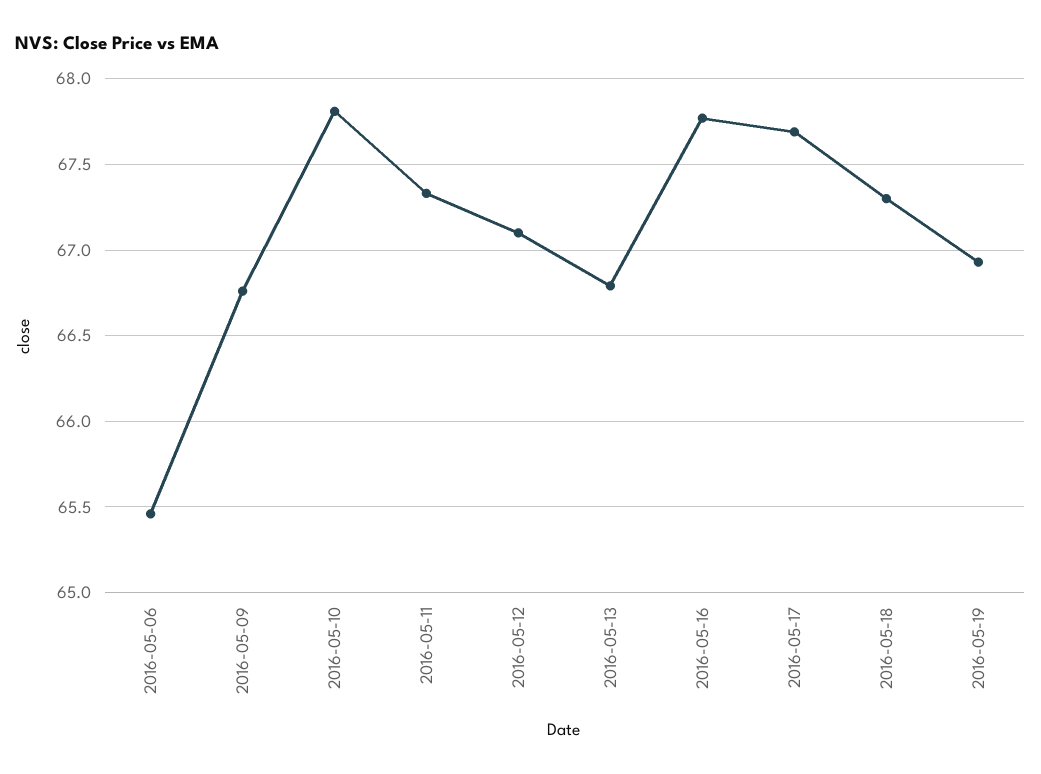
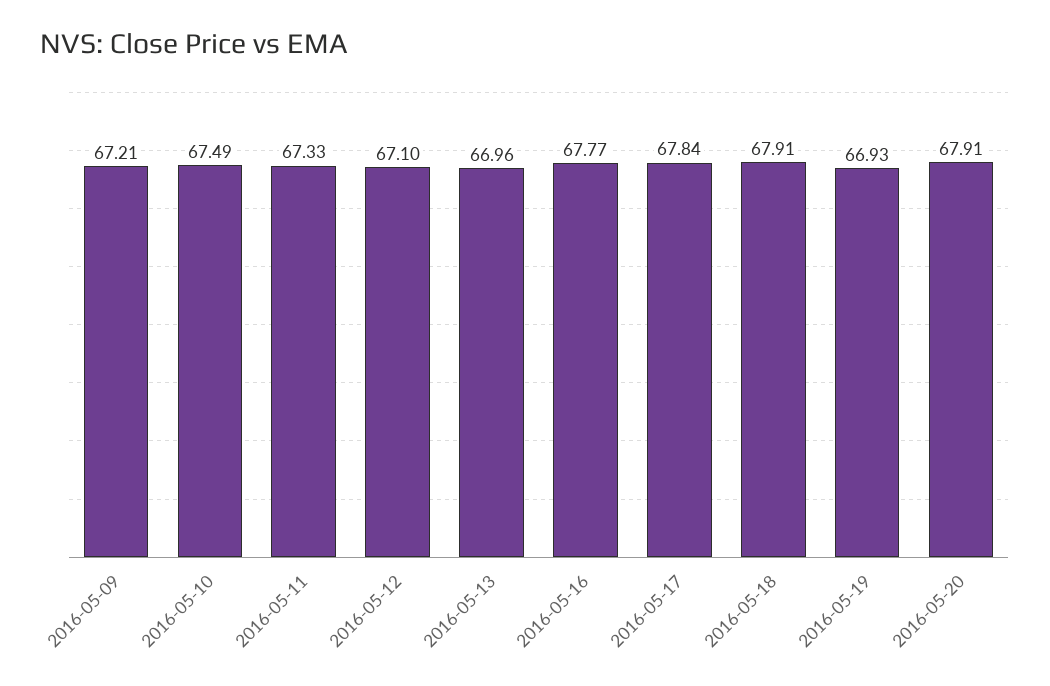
2016-05-06: 65.45 -> none
2016-05-09: 66.75 -> 67.21
2016-05-10: 67.8 -> 67.49
2016-05-13: 66.8 -> 66.96
2016-05-17: 67.7 -> 67.84
2016-05-18: 67.3 -> 67.91
2016-05-20: none -> 67.91

